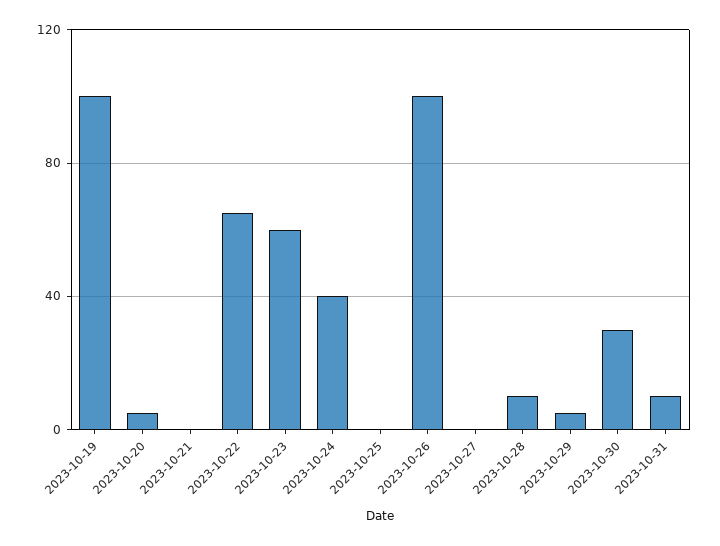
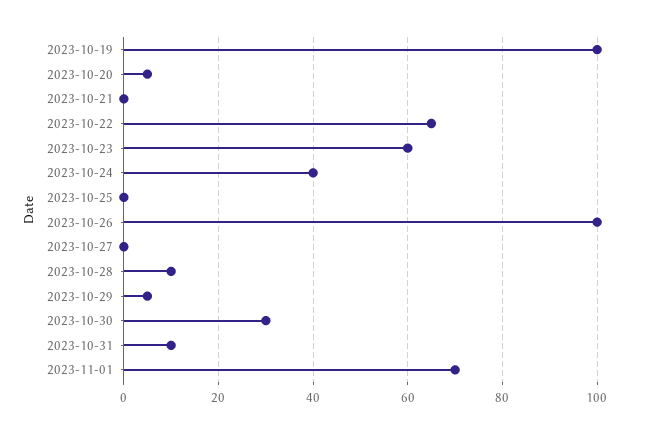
2023-11-01: none -> 70

